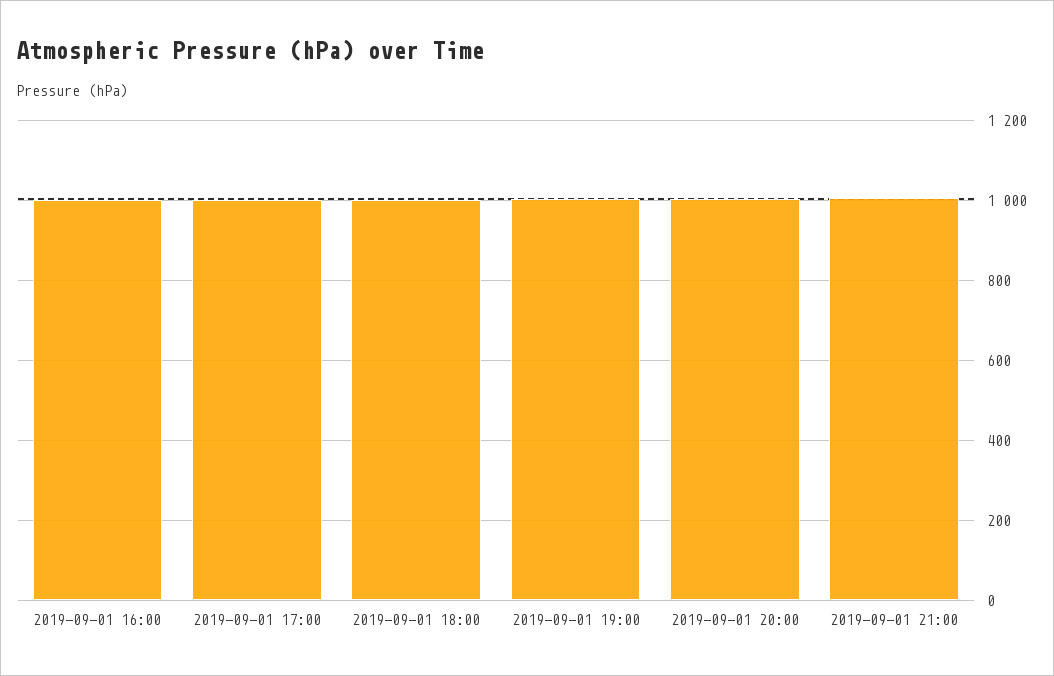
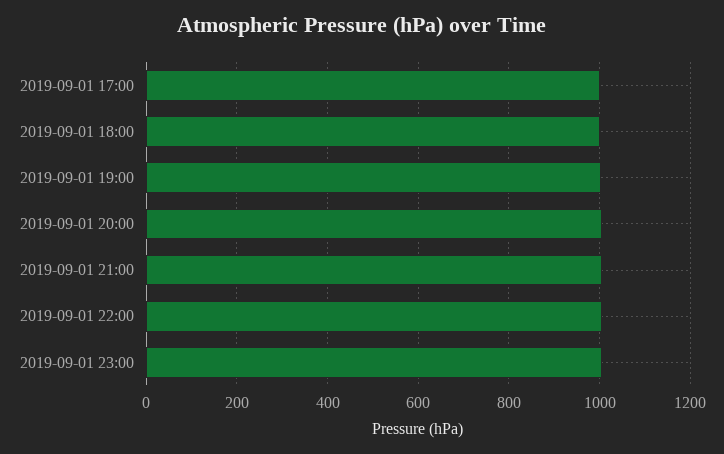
2019-09-01 16:00: 1000 -> none
2019-09-01 22:00: none -> 1000
2019-09-01 23:00: none -> 1000

